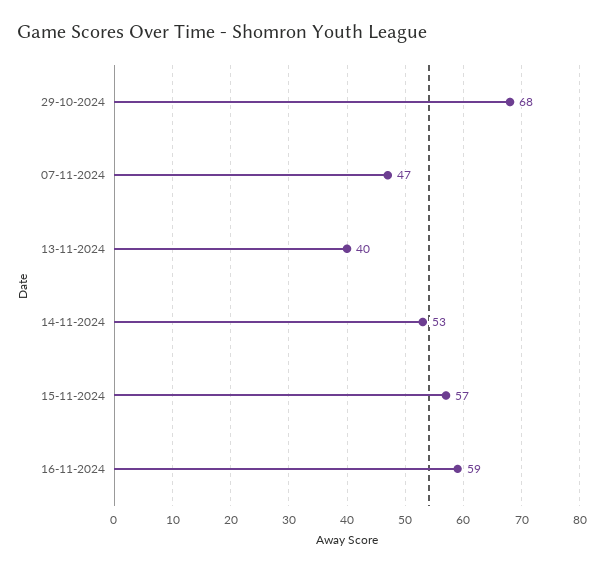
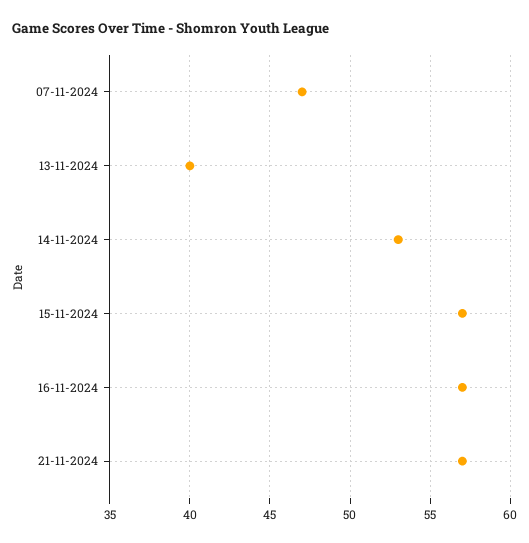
29-10-2024: 68 -> none
16-11-2024: 59 -> 57
21-11-2024: none -> 57

